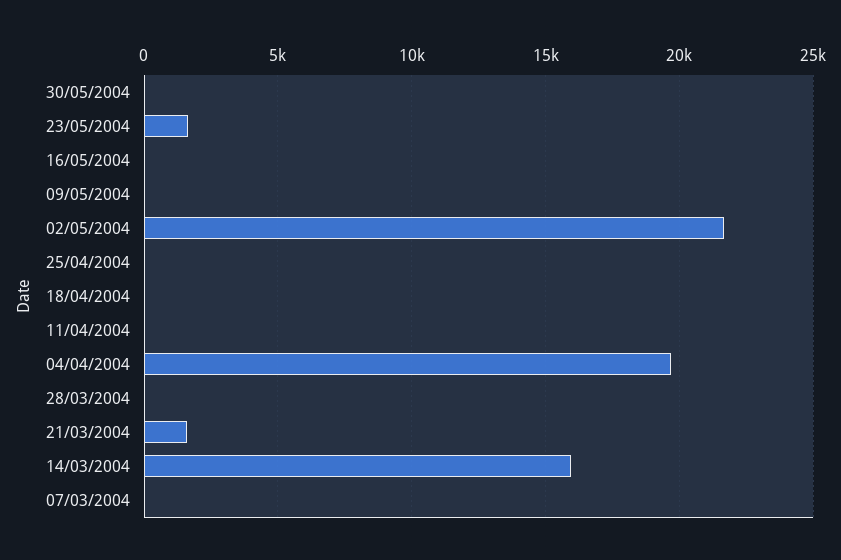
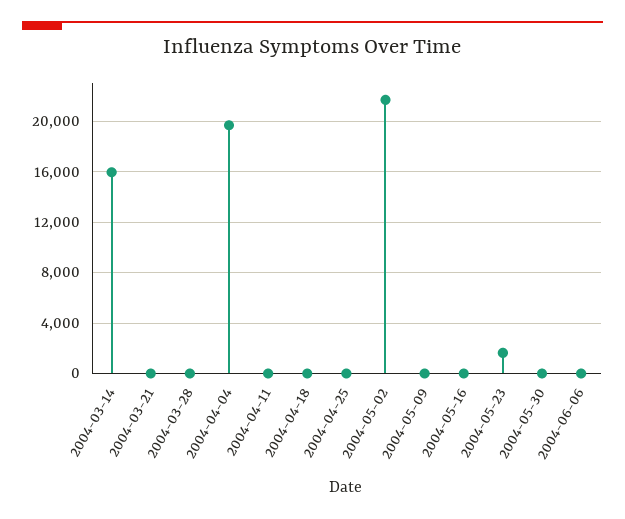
21/03/2004: 1500 -> 0
07/03/2004: 0 -> none
2004-06-06: none -> 0

